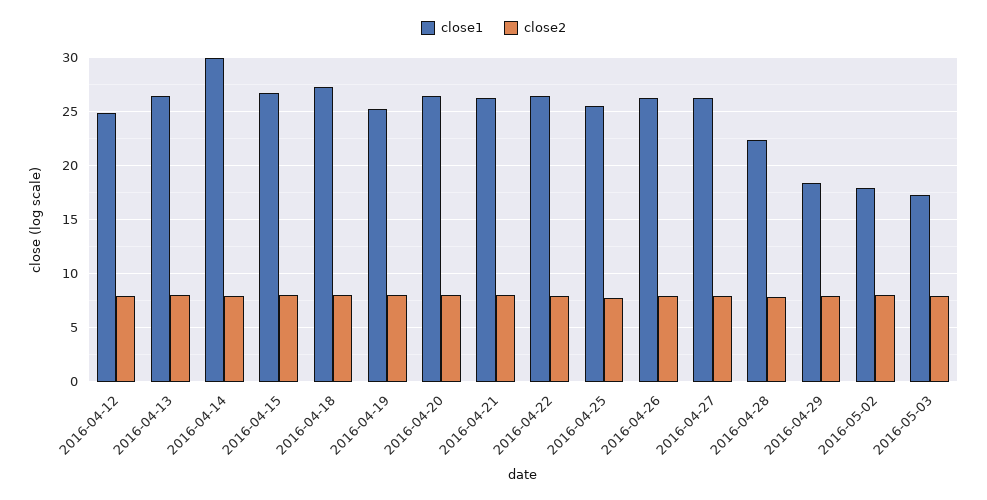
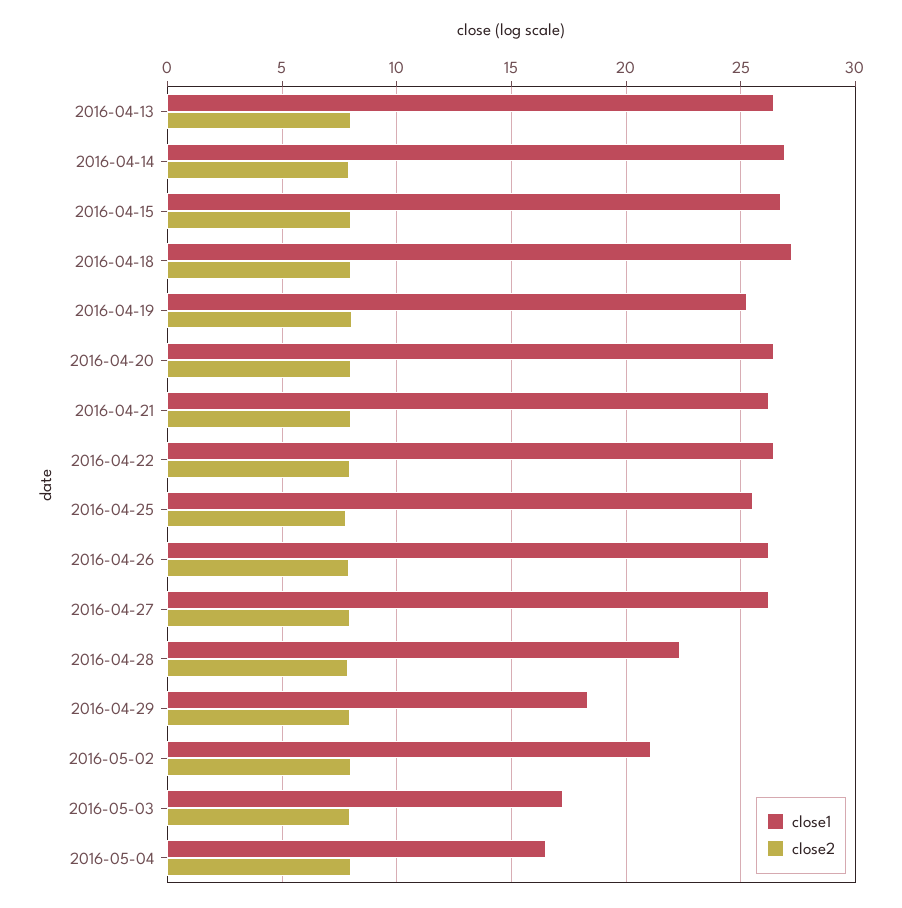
close1, 2016-04-12: 25 -> none
close2, 2016-04-12: 8 -> none
close1, 2016-04-14: 30 -> 27
close1, 2016-05-02: 18 -> 21
close1, 2016-05-04: none -> 16.5
close2, 2016-05-04: none -> 8

